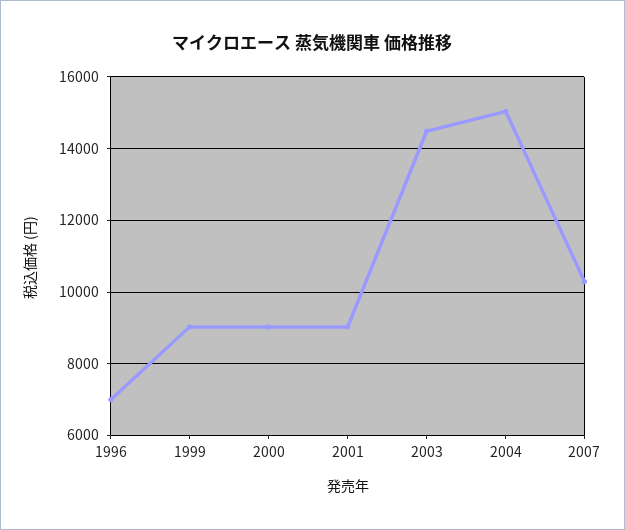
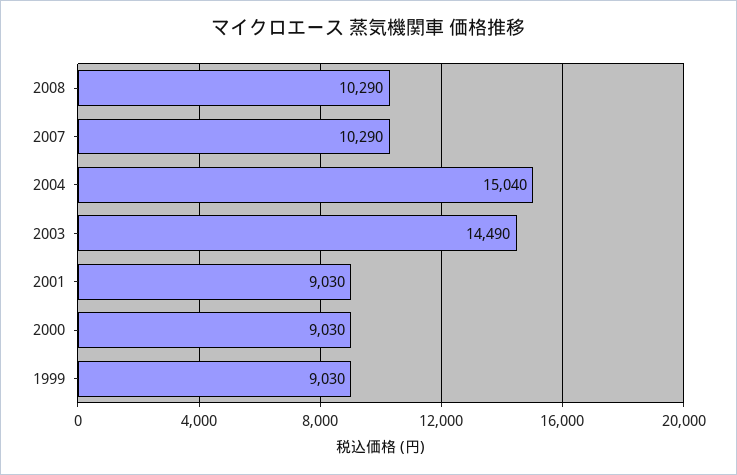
1996: 7000 -> none
2008: none -> 10290

